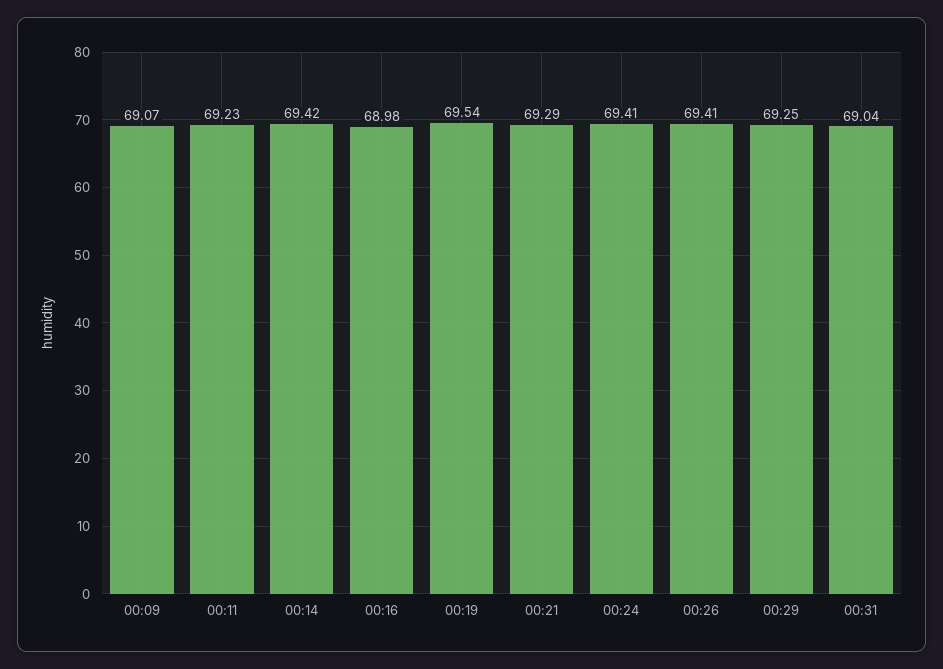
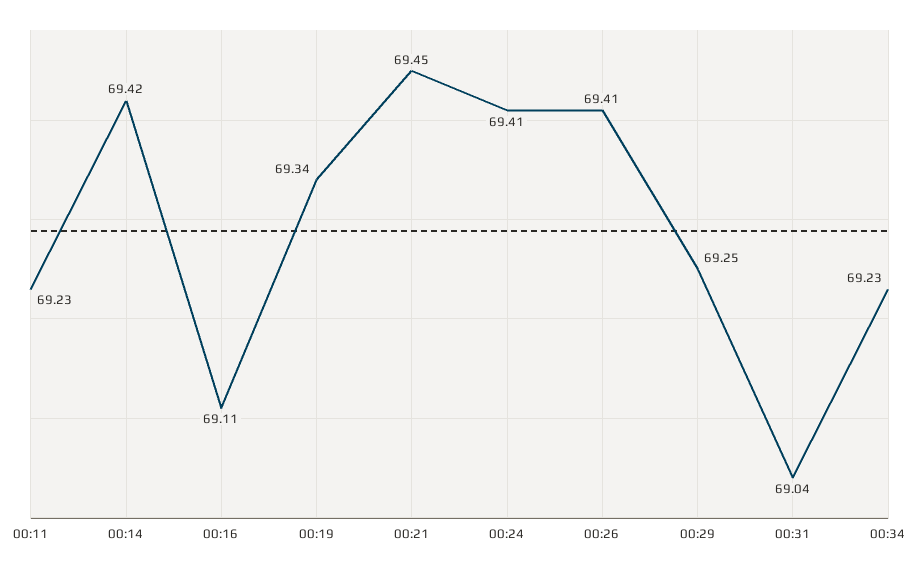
00:09: 69.07 -> none
00:16: 68.98 -> 69.11
00:19: 69.54 -> 69.34
00:21: 69.29 -> 69.45
00:34: none -> 69.23

